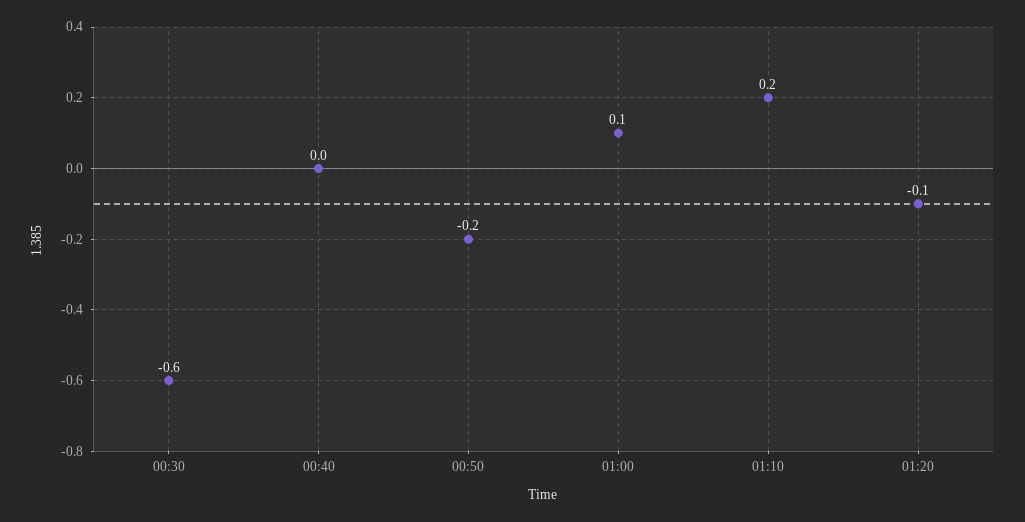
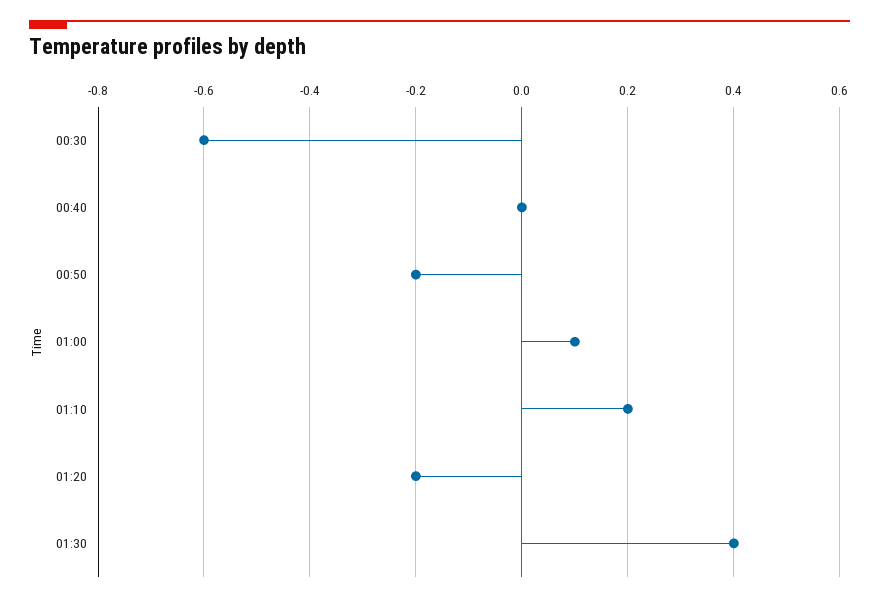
01:20: -0.1 -> -0.2
01:30: none -> 0.4

